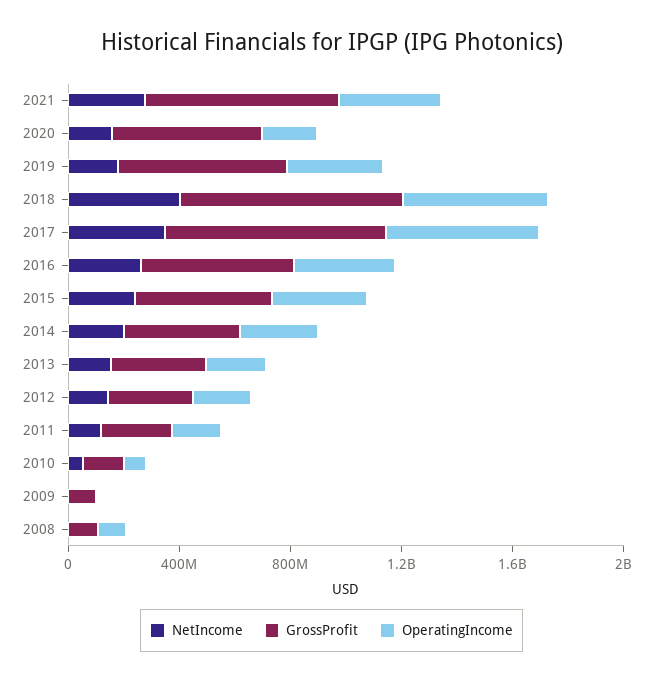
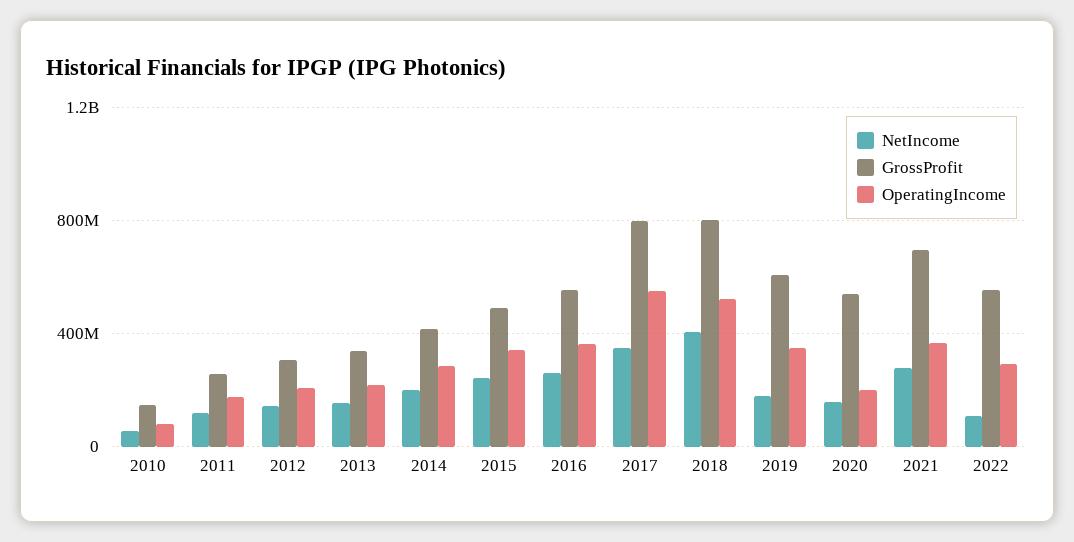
NetIncome, 2009: 0 -> none
GrossProfit, 2009: 100000000 -> none
OperatingIncome, 2009: 0 -> none
NetIncome, 2008: 0 -> none
GrossProfit, 2008: 100000000 -> none
OperatingIncome, 2008: 100000000 -> none
NetIncome, 2022: none -> 100000000
GrossProfit, 2022: none -> 550000000
OperatingIncome, 2022: none -> 300000000

